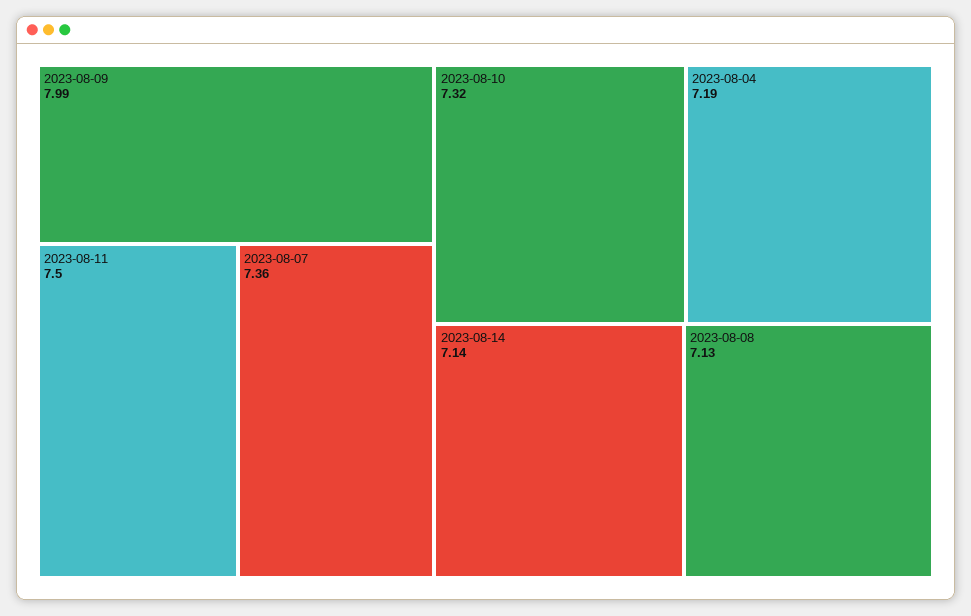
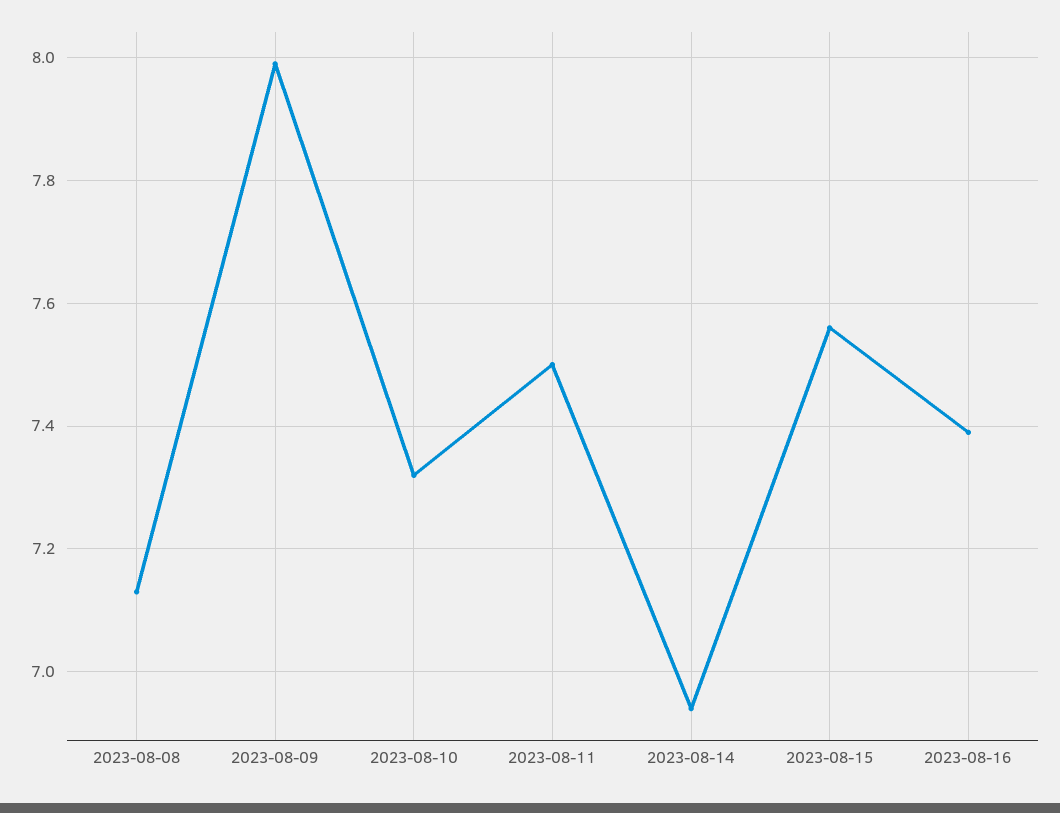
2023-08-07: 7.36 -> none
2023-08-04: 7.19 -> none
2023-08-14: 7.14 -> 6.95
2023-08-15: none -> 7.55
2023-08-16: none -> 7.4

